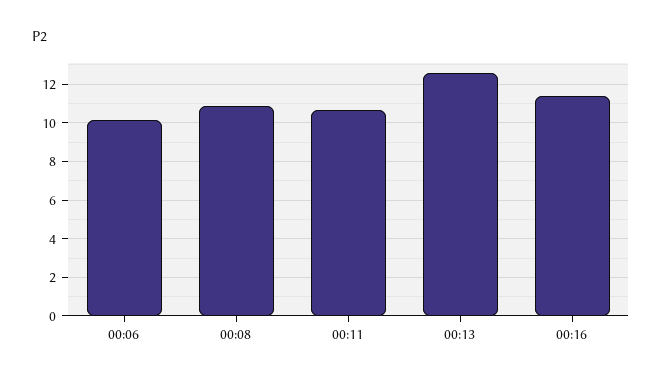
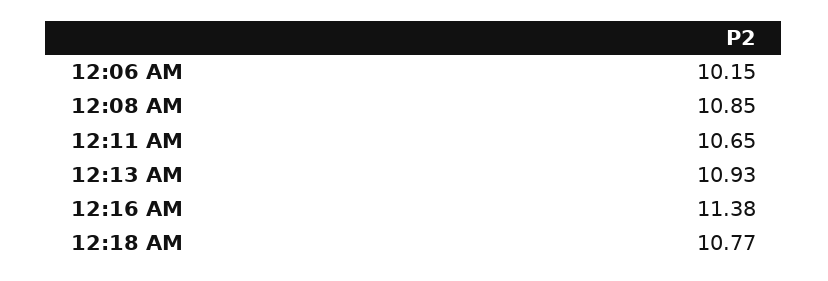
00:13: 12.5 -> 10.93
12:18 AM: none -> 10.77

